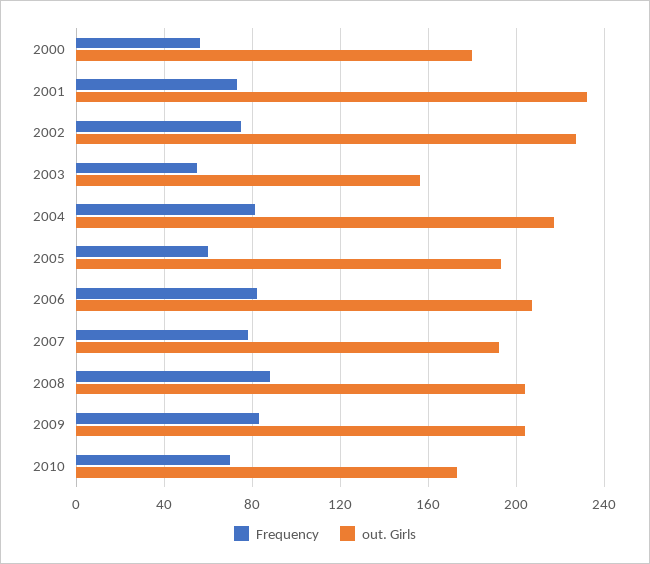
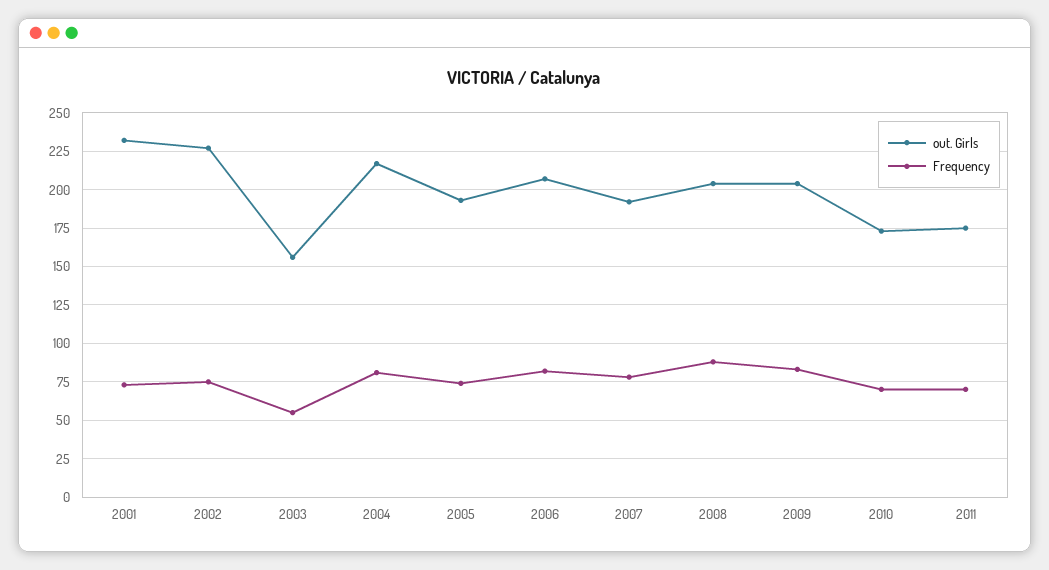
Frequency, 2000: 55 -> none
out. Girls, 2000: 180 -> none
Frequency, 2005: 60 -> 75
out. Girls, 2011: none -> 175
Frequency, 2011: none -> 70

